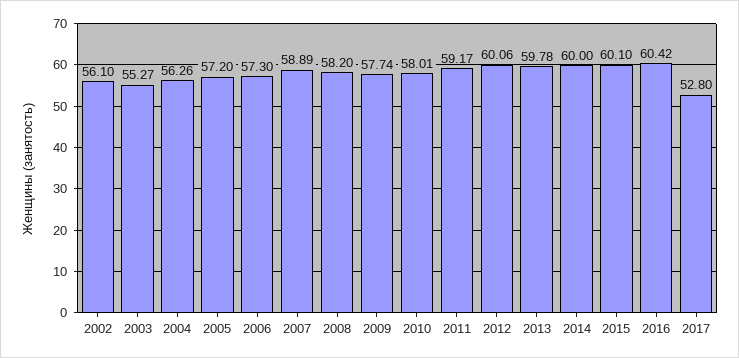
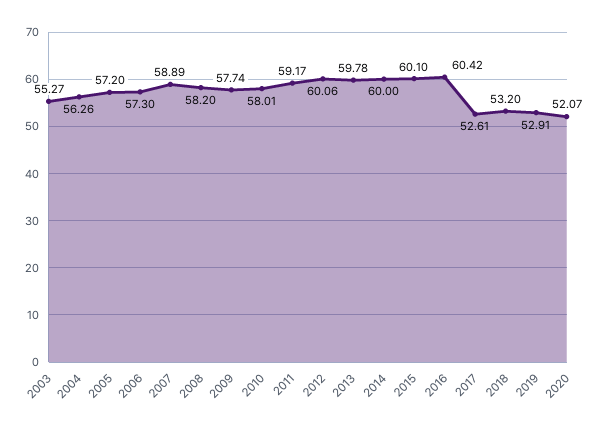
2002: 56.1 -> none
2017: 52.8 -> 52.61
2018: none -> 53.2
2019: none -> 52.91
2020: none -> 52.07

